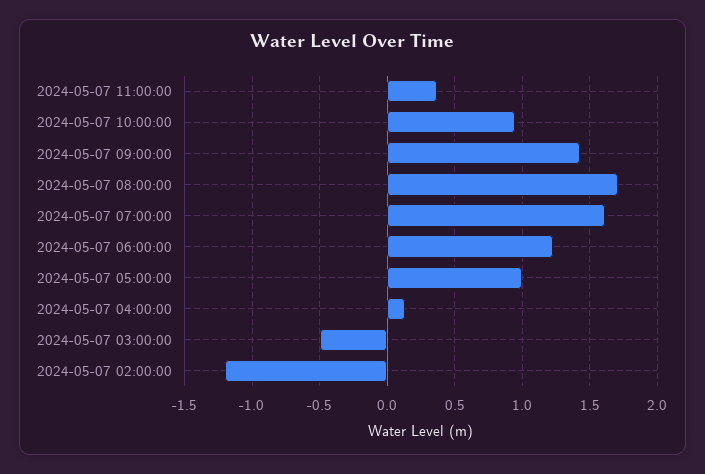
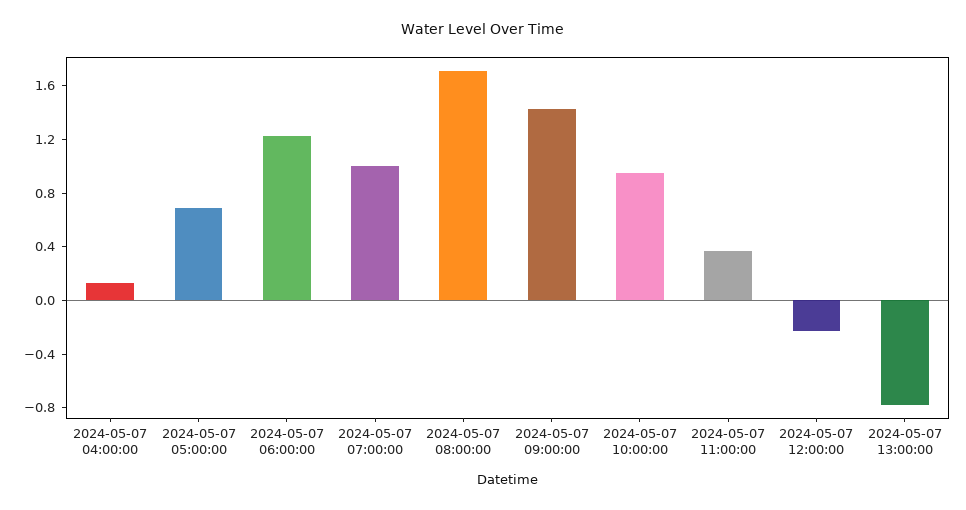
2024-05-07 07:00:00: 1.6 -> 1
2024-05-07 05:00:00: 1 -> 0.7
2024-05-07 03:00:00: -0.5 -> none
2024-05-07 02:00:00: -1.2 -> none
2024-05-07 12:00:00: none -> -0.2
2024-05-07 13:00:00: none -> -0.8

